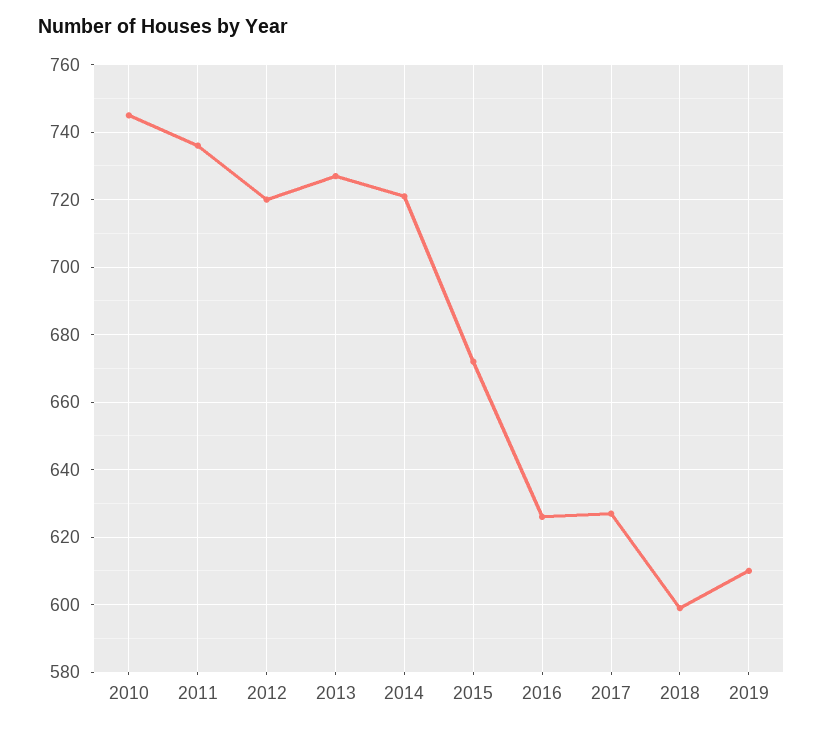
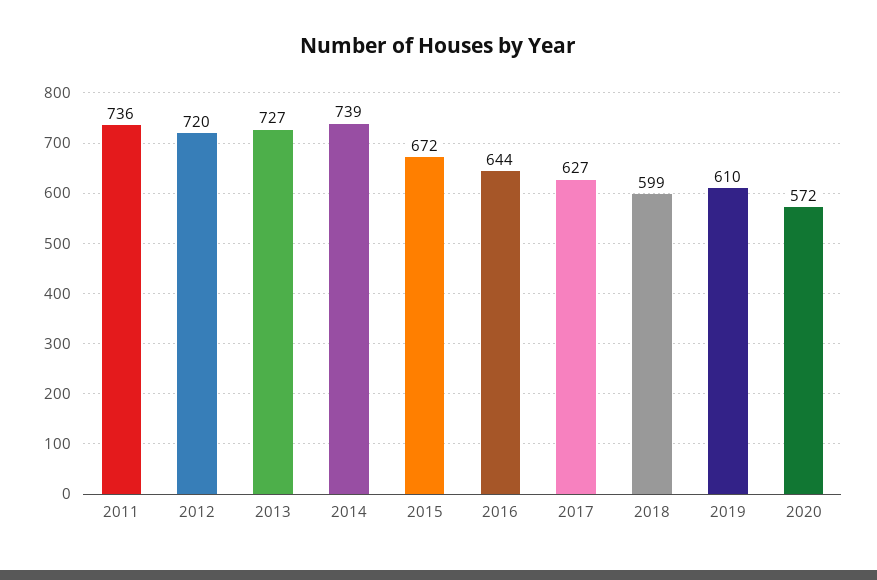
2010: 745 -> none
2014: 720 -> 739
2016: 625 -> 644
2020: none -> 572

